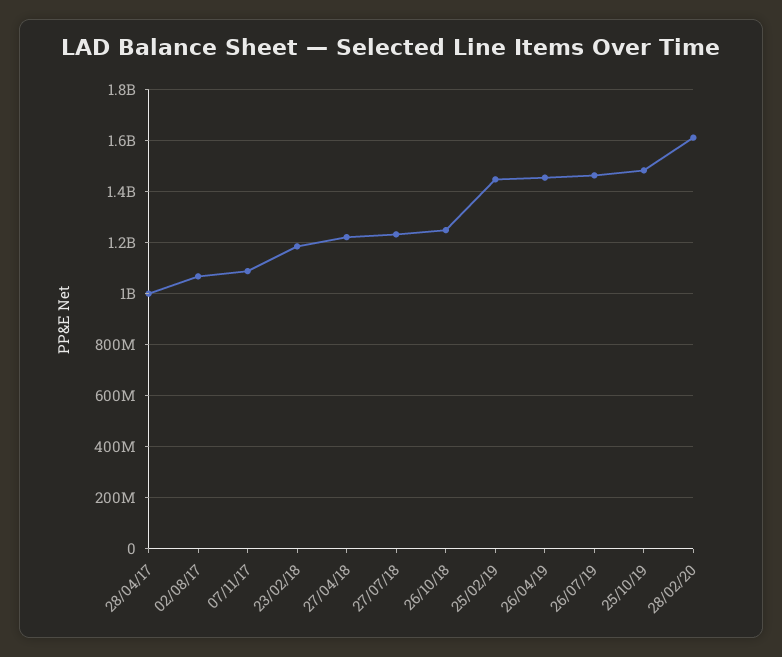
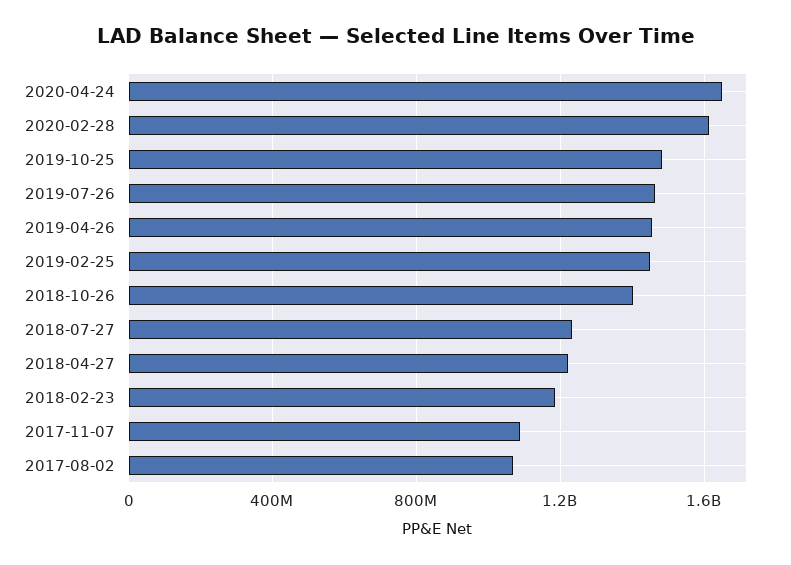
28/04/17: 1000000000 -> none
26/10/18: 1250000000 -> 1400000000
2020-04-24: none -> 1650000000

